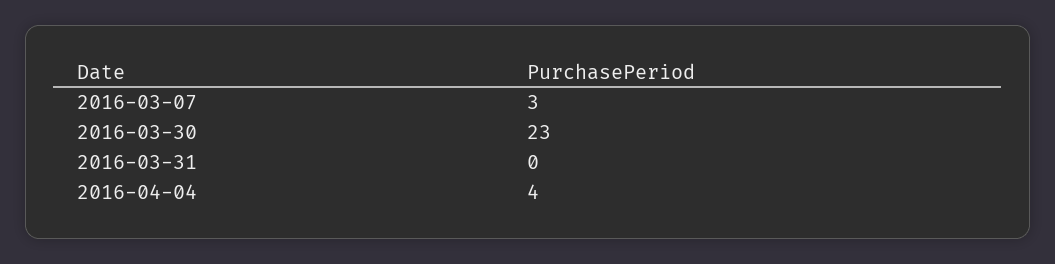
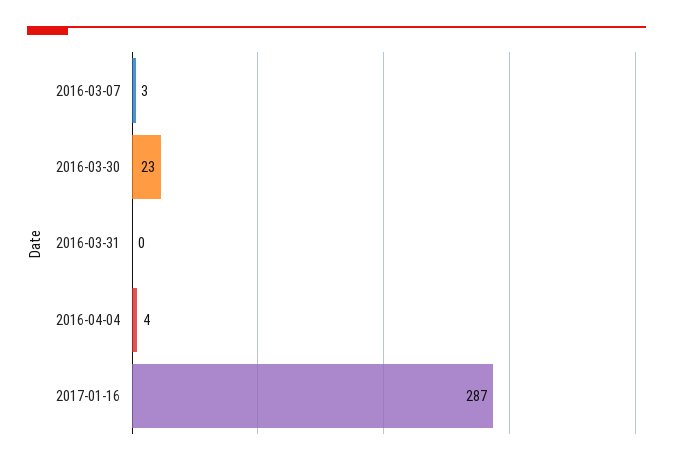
2017-01-16: none -> 287

